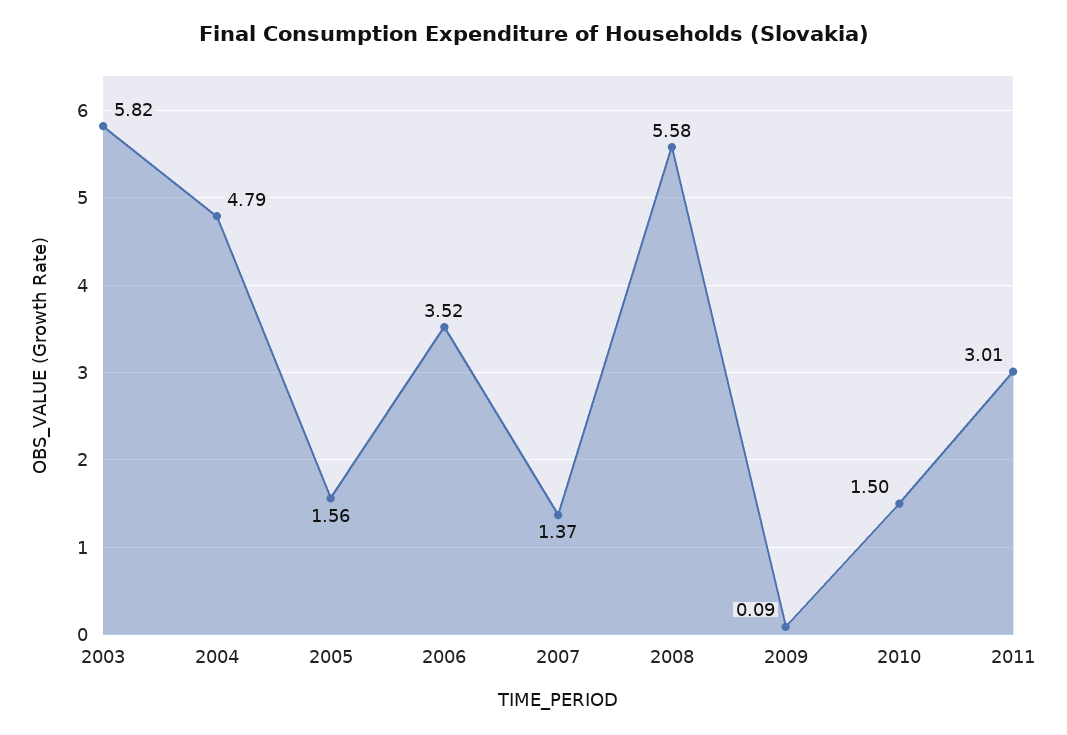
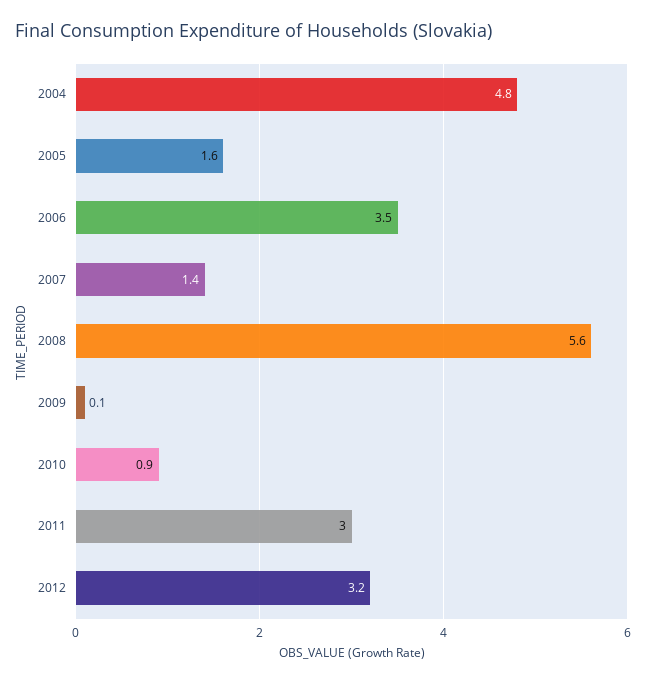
2003: 5.82 -> none
2010: 1.5 -> 0.9
2012: none -> 3.2

